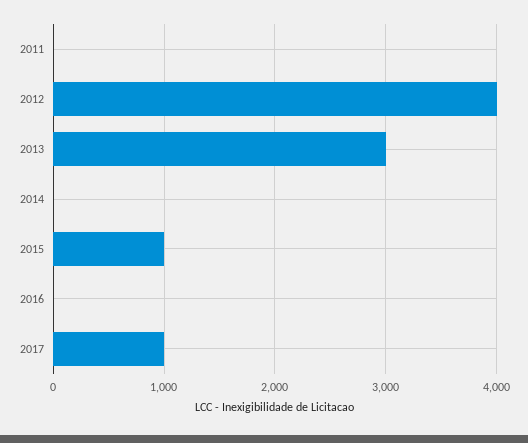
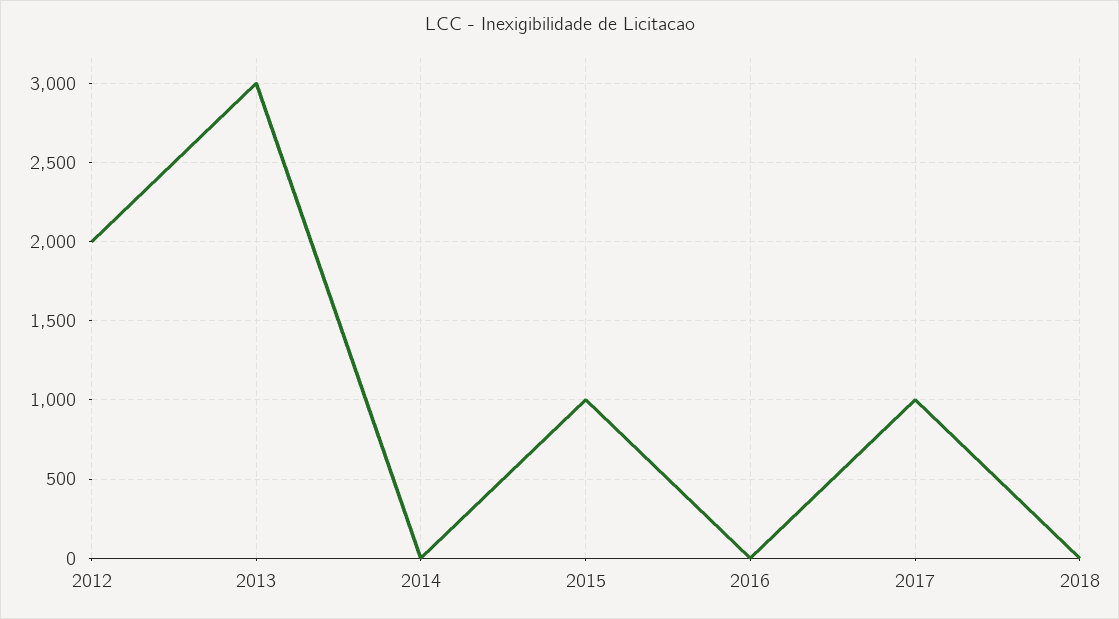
2011: 0 -> none
2012: 4000 -> 2000
2018: none -> 0

